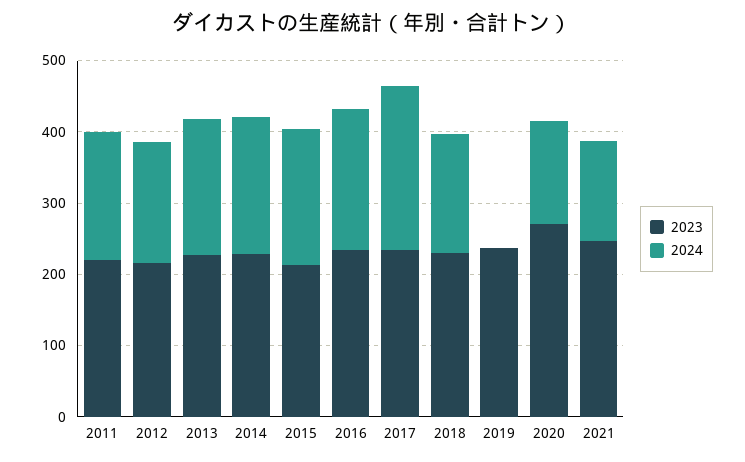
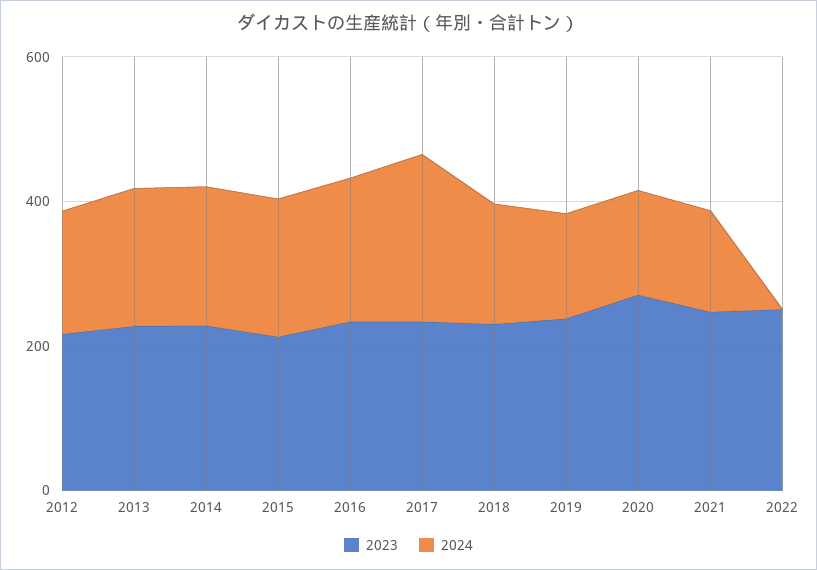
2023, 2011: 220 -> none
2024, 2011: 180 -> none
2024, 2019: 0 -> 150
2023, 2022: none -> 250
2024, 2022: none -> 0

